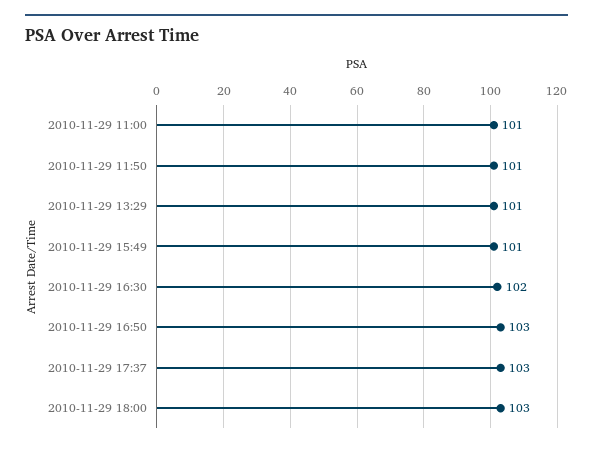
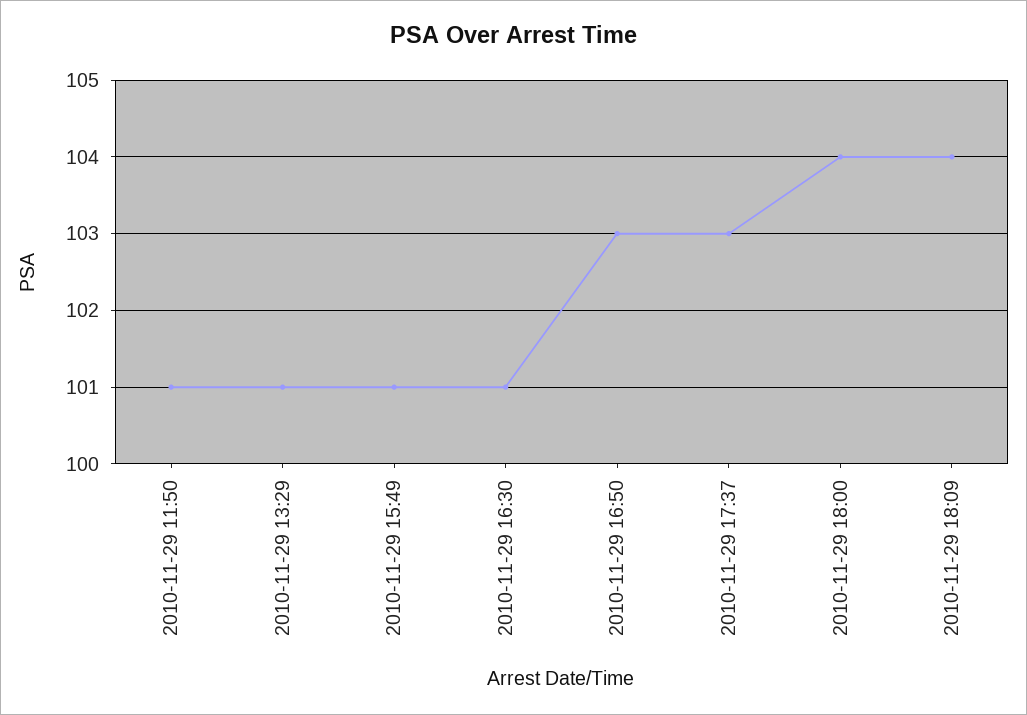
2010-11-29 11:00: 101 -> none
2010-11-29 16:30: 102 -> 101
2010-11-29 18:00: 103 -> 104
2010-11-29 18:09: none -> 104

